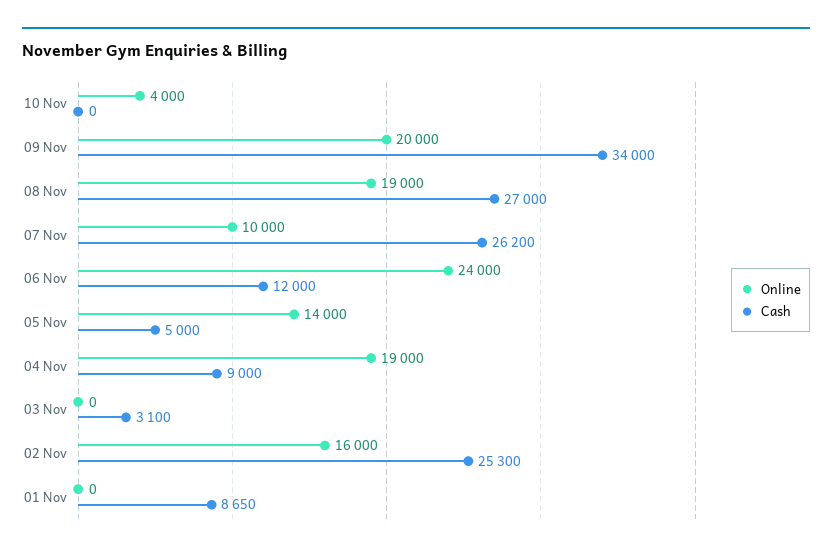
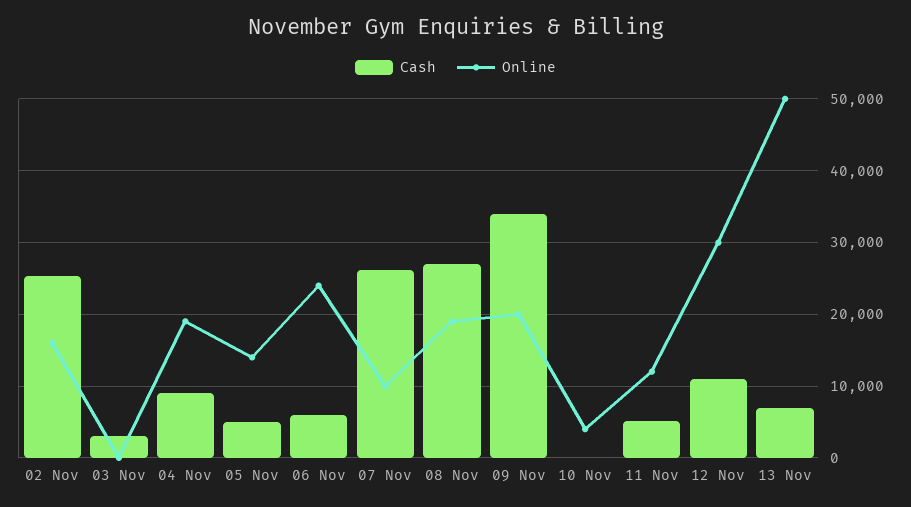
Cash, 06 Nov: 12000 -> 6000
Online, 01 Nov: 0 -> none
Cash, 01 Nov: 8650 -> none
Cash, 11 Nov: none -> 5000
Online, 11 Nov: none -> 12000
Cash, 12 Nov: none -> 11000
Online, 12 Nov: none -> 30000
Cash, 13 Nov: none -> 7000
Online, 13 Nov: none -> 50000

